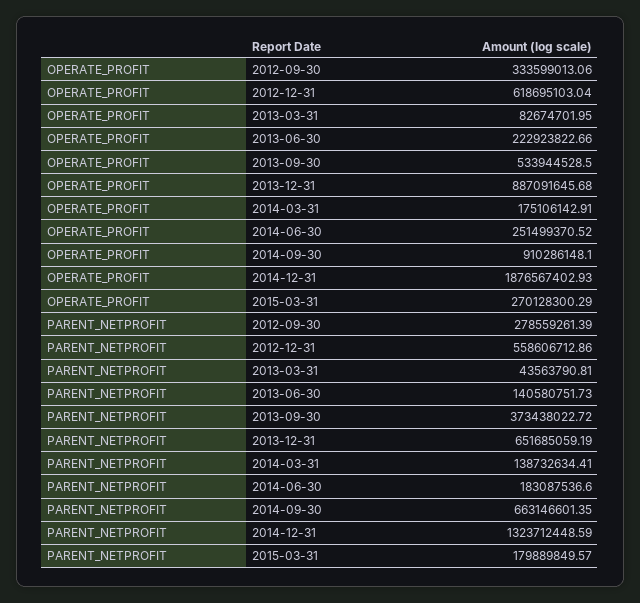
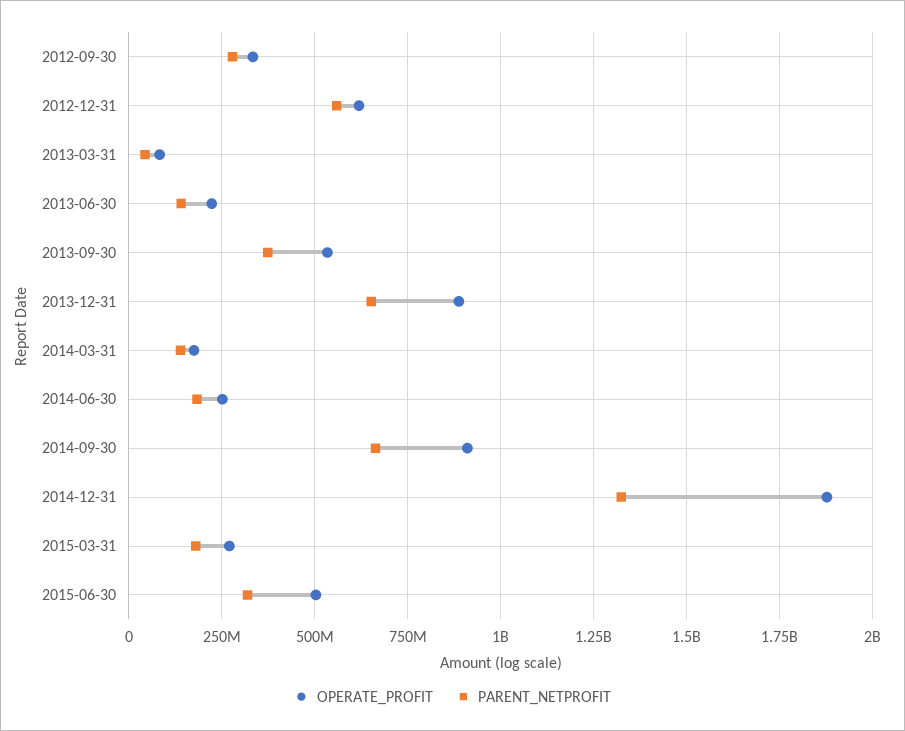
OPERATE_PROFIT, 2015-06-30: none -> 500000000
PARENT_NETPROFIT, 2015-06-30: none -> 325000000

